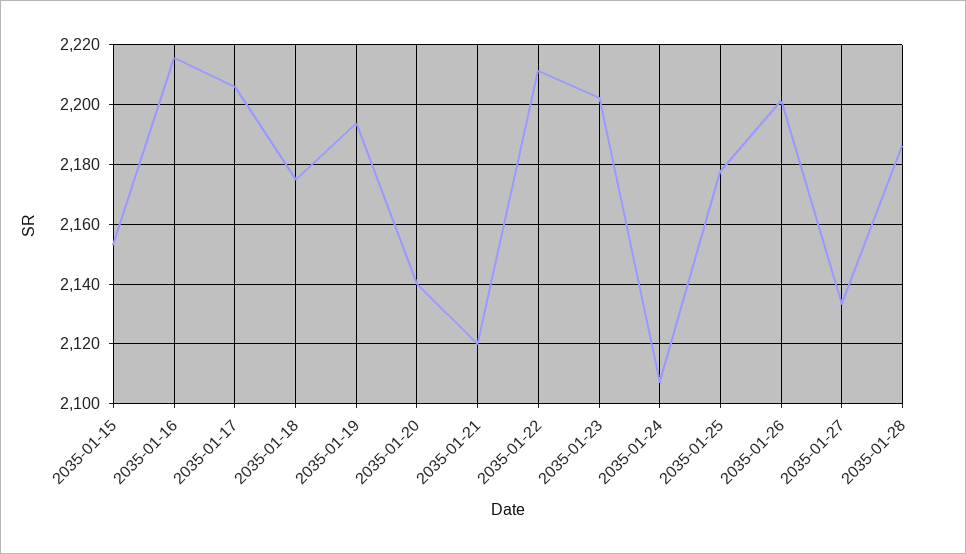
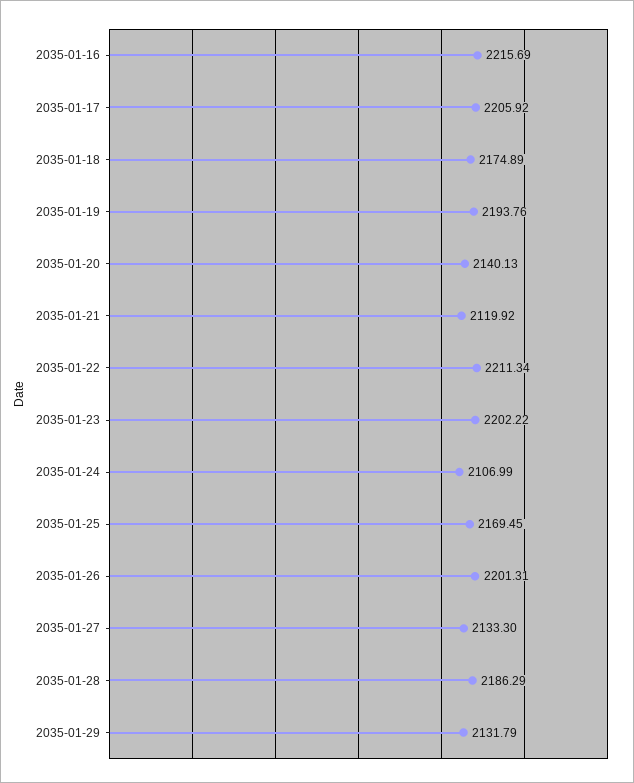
2035-01-15: 2152.5 -> none
2035-01-25: 2177.5 -> 2169.45
2035-01-29: none -> 2131.79

